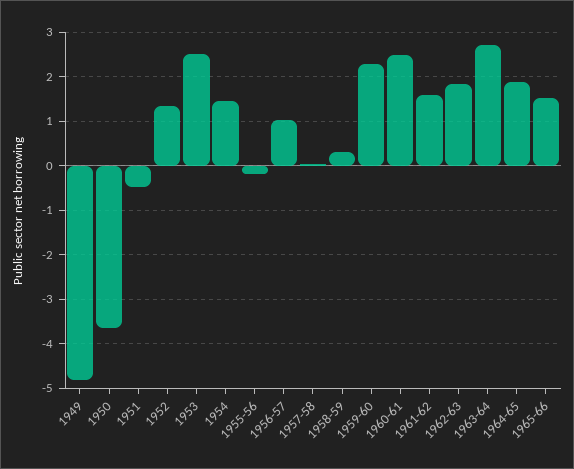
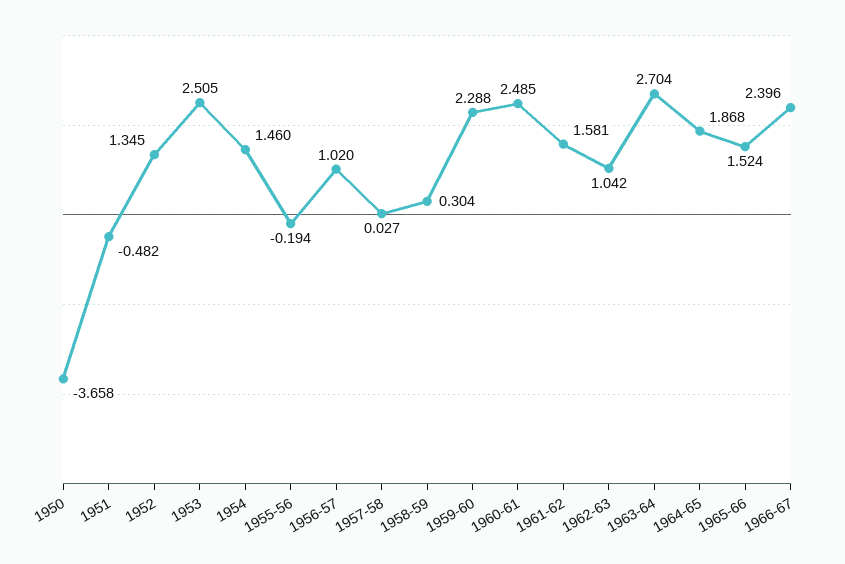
1949: -4.8 -> none
1962-63: 1.8 -> 1.042
1966-67: none -> 2.396

